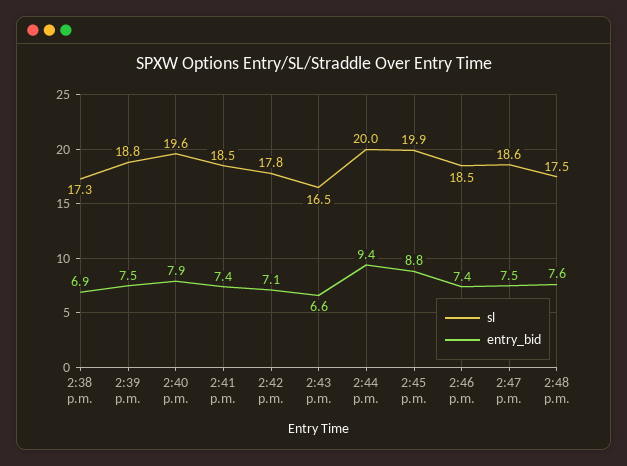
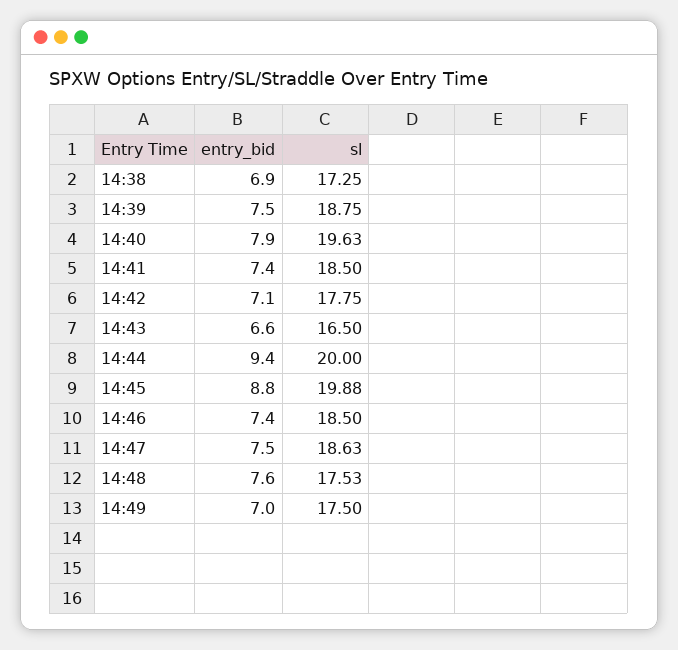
entry_bid, 14:49: none -> 7
sl, 14:49: none -> 17.5

